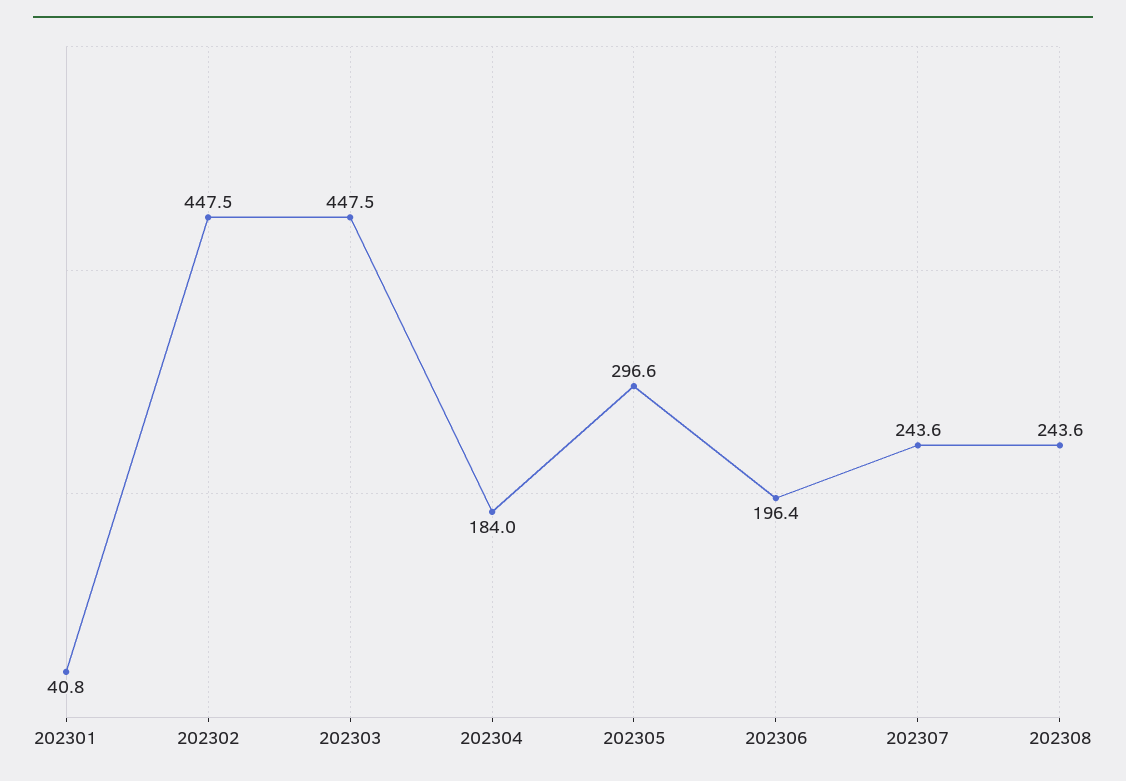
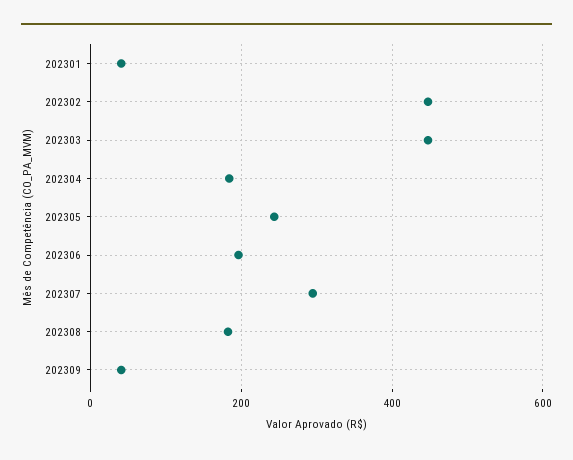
202305: 296.6 -> 240
202307: 243.6 -> 300
202308: 243.6 -> 180
202309: none -> 40

